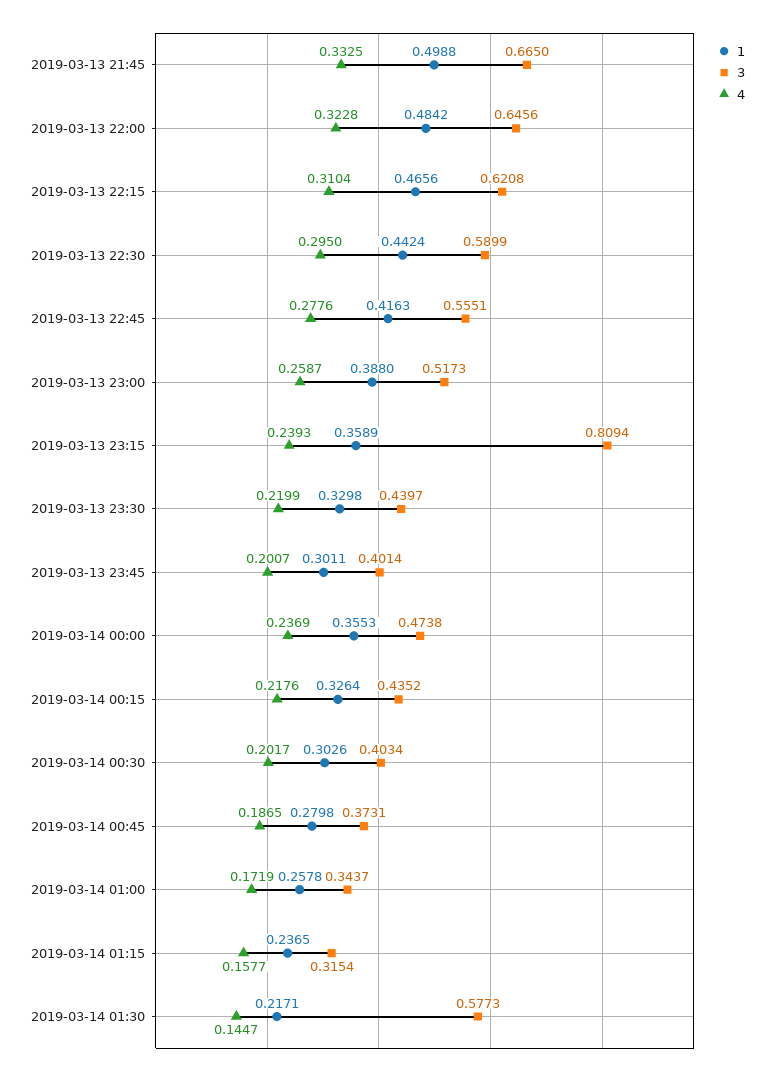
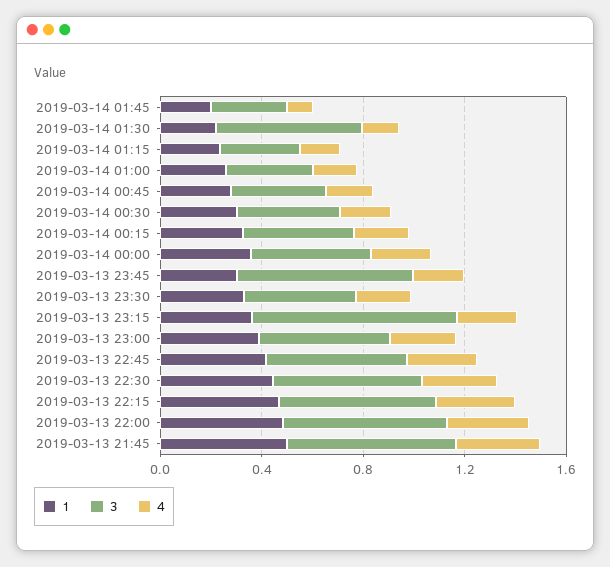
3, 2019-03-13 23:45: 0.4014 -> 0.7
1, 2019-03-14 01:45: none -> 0.2
3, 2019-03-14 01:45: none -> 0.3
4, 2019-03-14 01:45: none -> 0.1

